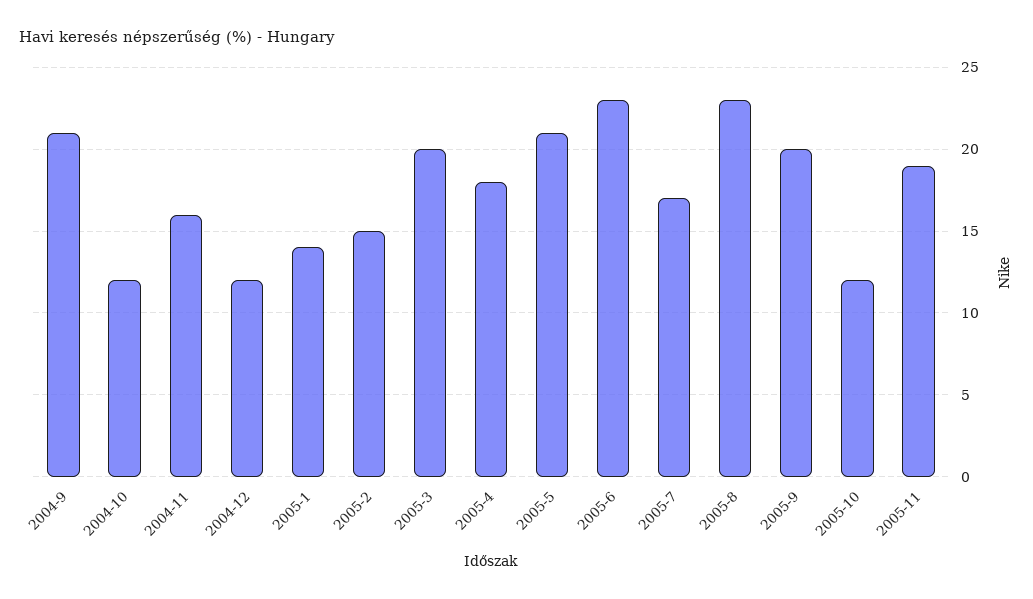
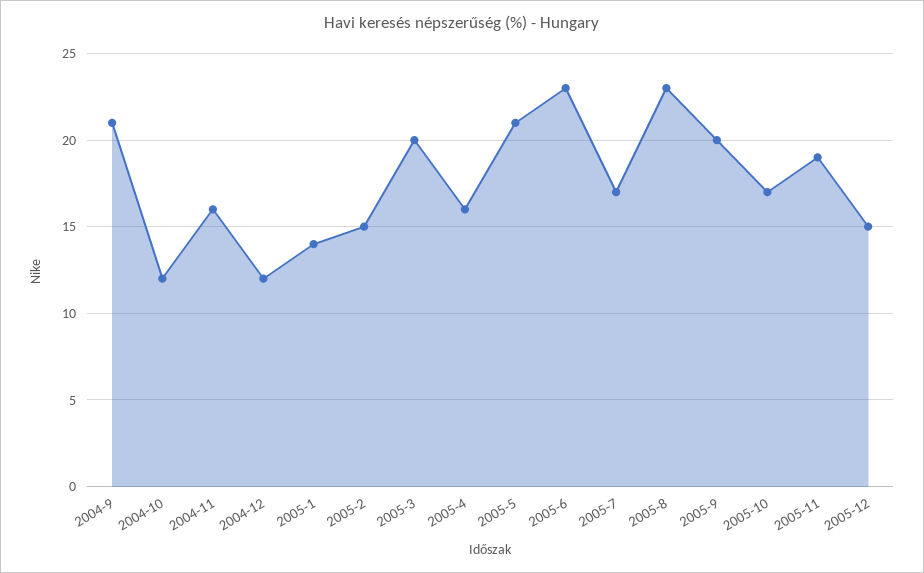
2005-4: 18 -> 16
2005-10: 12 -> 17
2005-12: none -> 15

